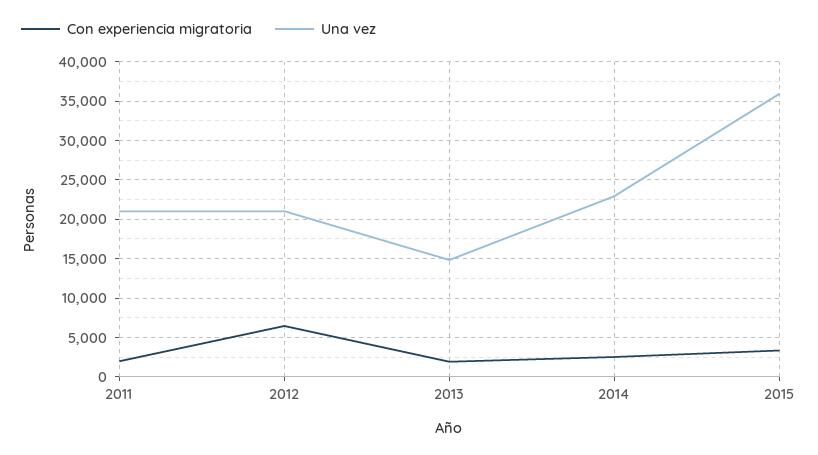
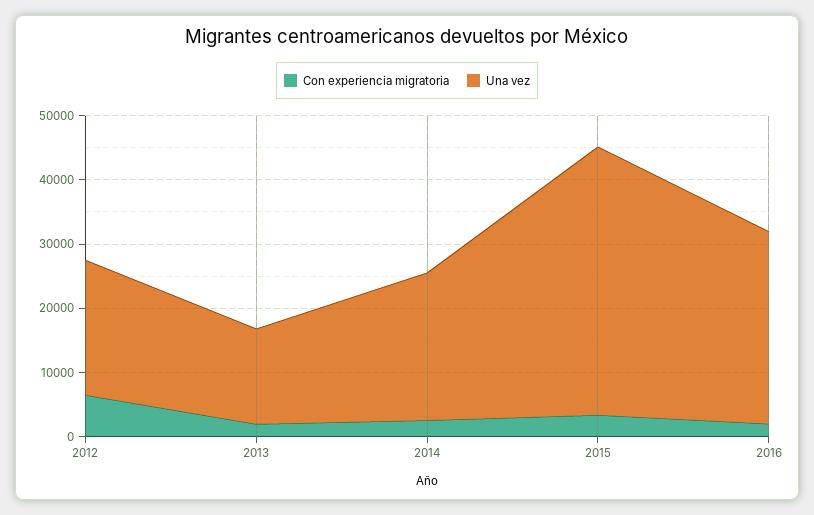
Con experiencia migratoria, 2011: 2000 -> none
Una vez, 2011: 21000 -> none
Una vez, 2015: 36000 -> 42000
Con experiencia migratoria, 2016: none -> 2000
Una vez, 2016: none -> 30000

